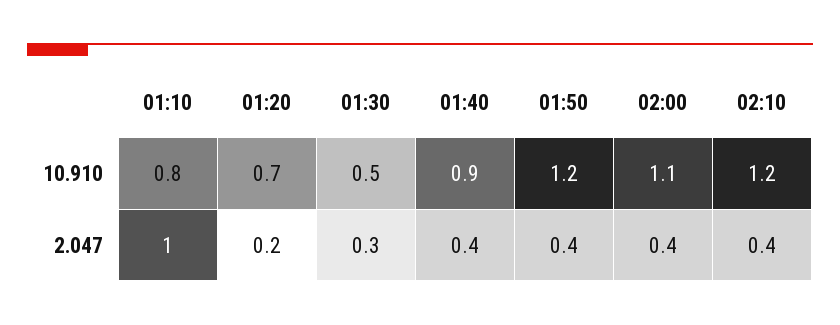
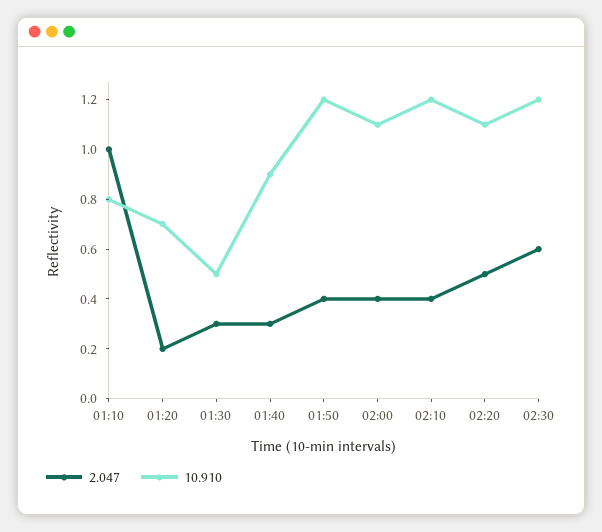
2.047, 01:40: 0.4 -> 0.3
2.047, 02:20: none -> 0.5
10.910, 02:20: none -> 1.1
2.047, 02:30: none -> 0.6
10.910, 02:30: none -> 1.2

